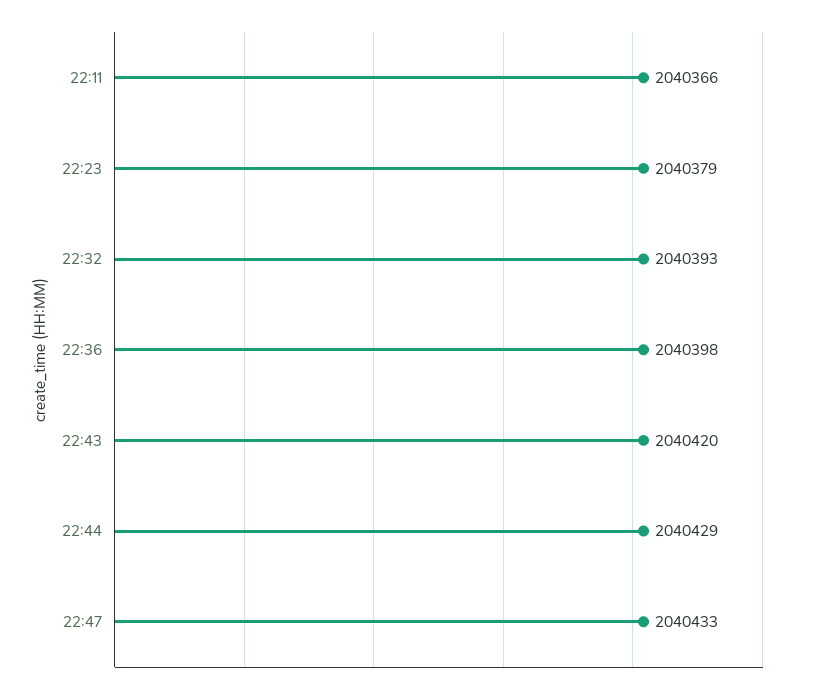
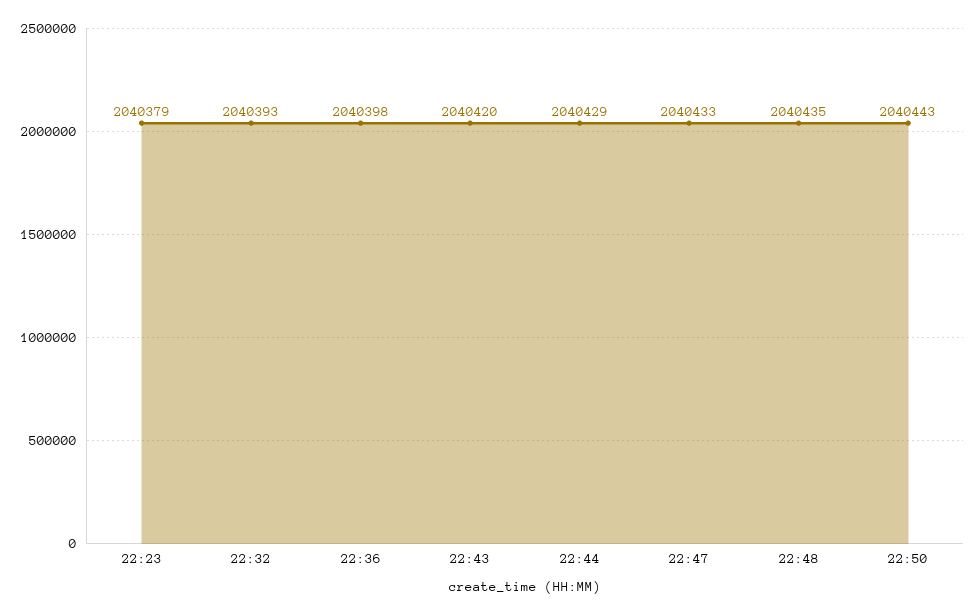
22:11: 2040366 -> none
22:48: none -> 2040435
22:50: none -> 2040443

